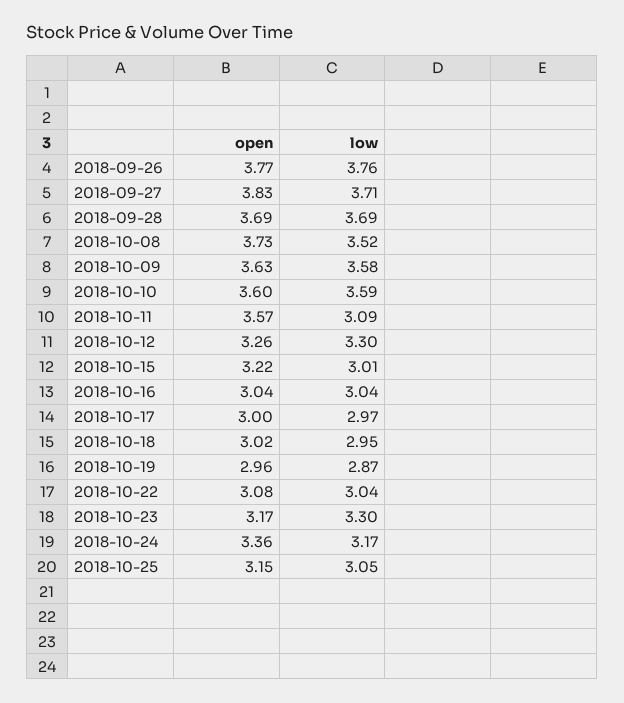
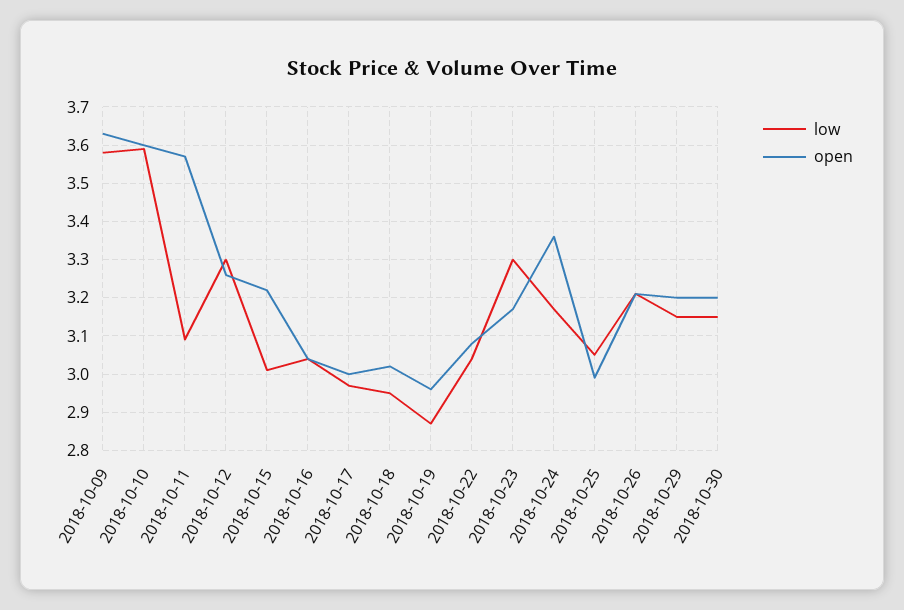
open, 2018-09-26: 3.77 -> none
low, 2018-09-26: 3.76 -> none
open, 2018-09-27: 3.83 -> none
low, 2018-09-27: 3.71 -> none
open, 2018-09-28: 3.69 -> none
low, 2018-09-28: 3.69 -> none
open, 2018-10-08: 3.73 -> none
low, 2018-10-08: 3.52 -> none
open, 2018-10-25: 3.15 -> 3
low, 2018-10-26: none -> 3.2
open, 2018-10-26: none -> 3.2
low, 2018-10-29: none -> 3.15
open, 2018-10-29: none -> 3.2
low, 2018-10-30: none -> 3.15
open, 2018-10-30: none -> 3.2

